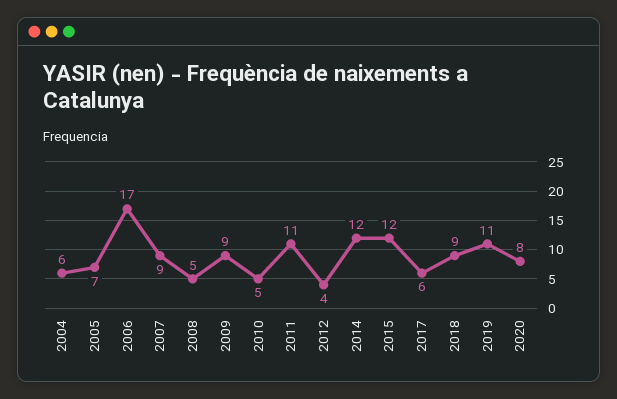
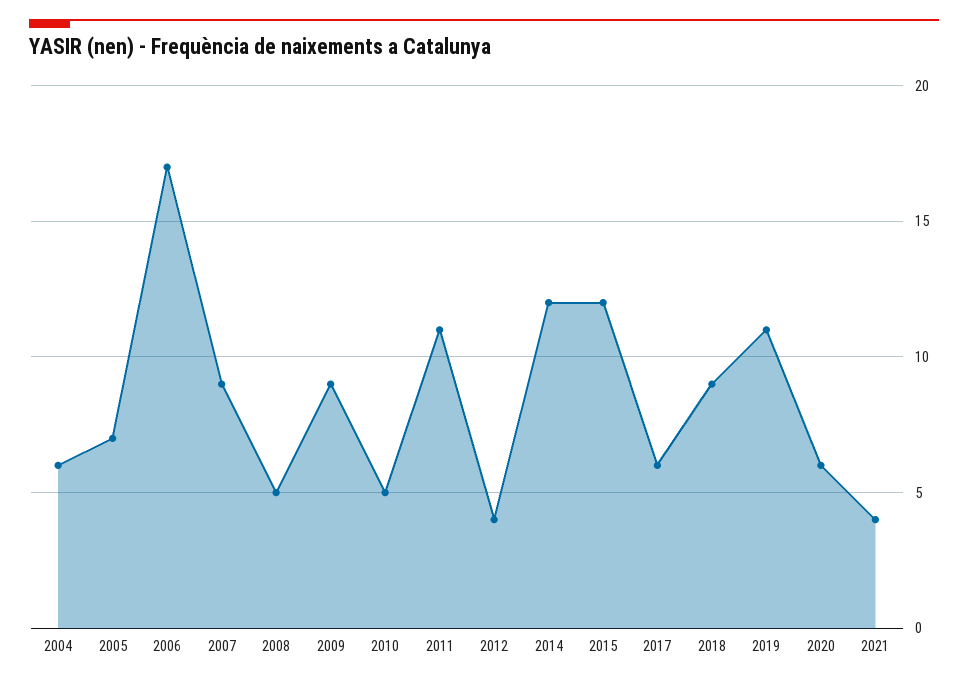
2020: 8 -> 6
2021: none -> 4

